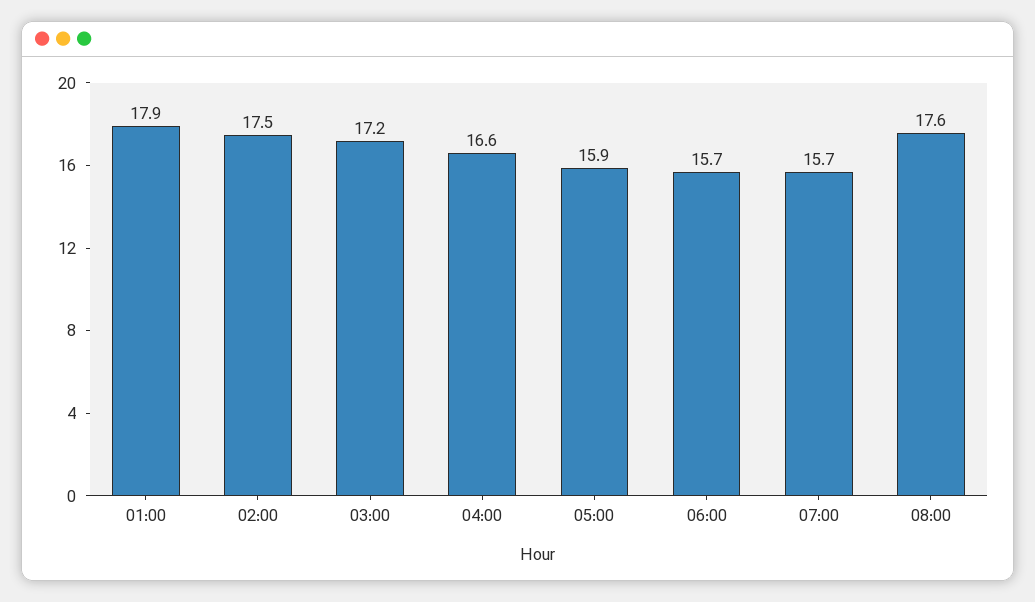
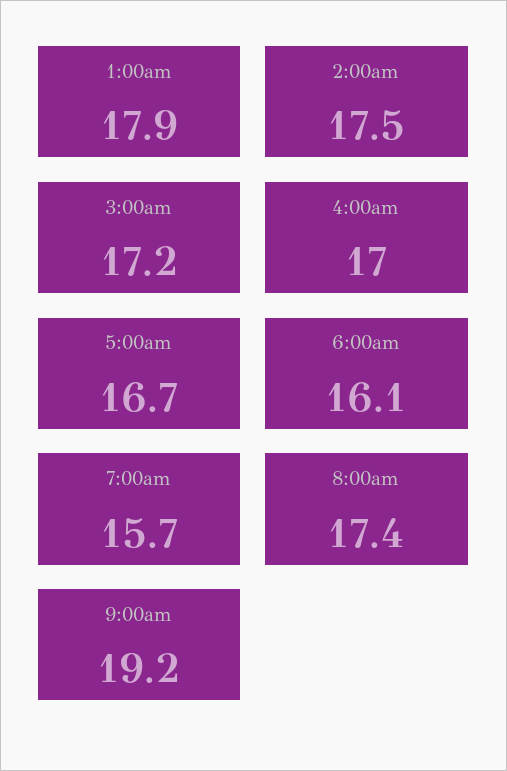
04:00: 16.6 -> 17
05:00: 15.9 -> 16.7
06:00: 15.7 -> 16.1
08:00: 17.6 -> 17.4
9:00am: none -> 19.2

